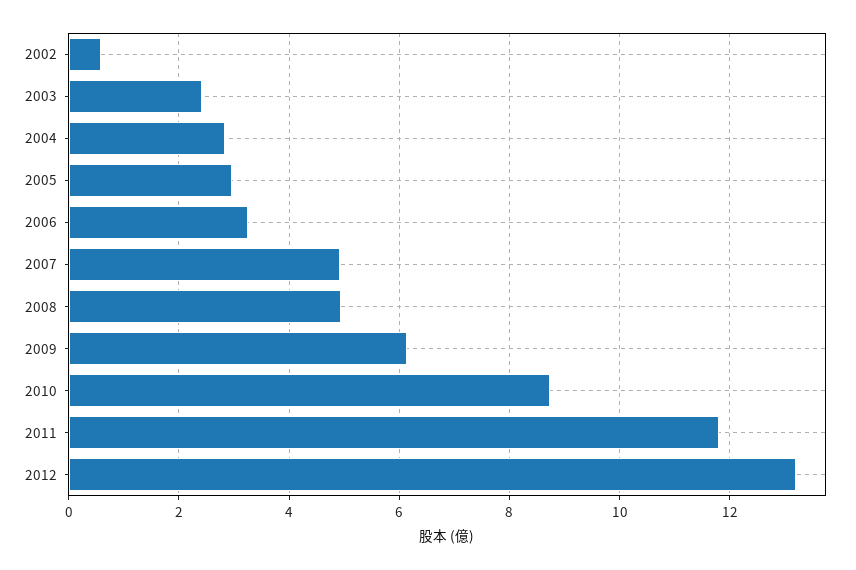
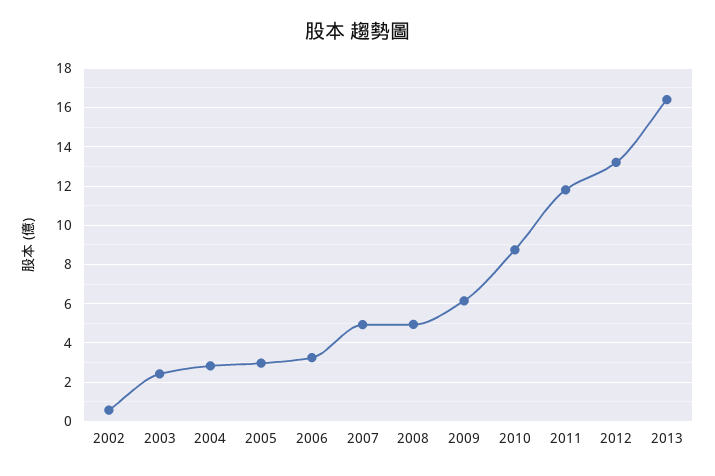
2013: none -> 16.5

